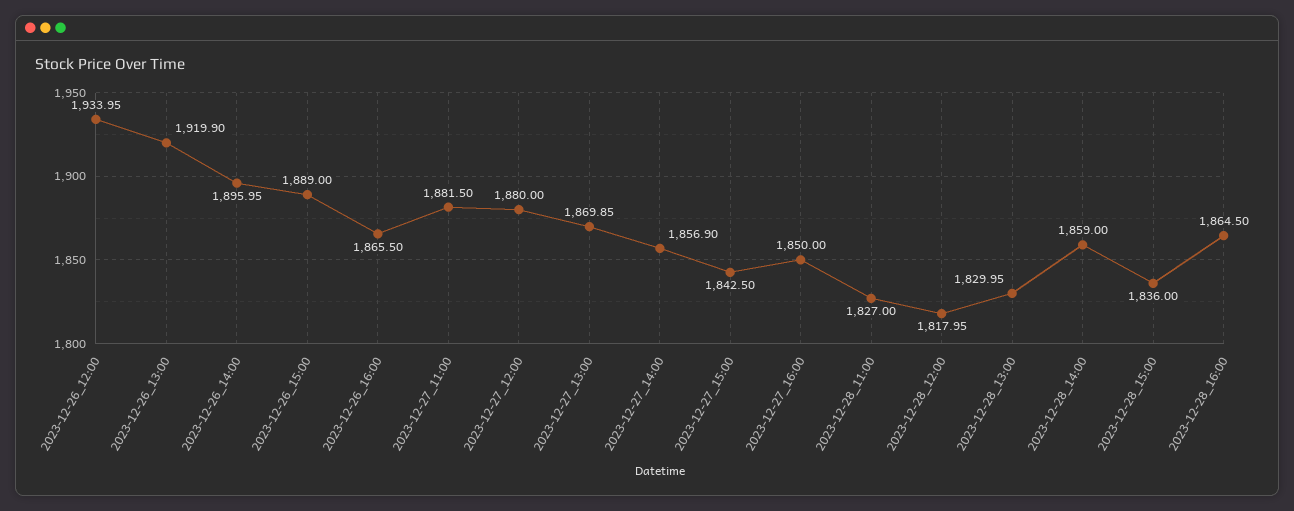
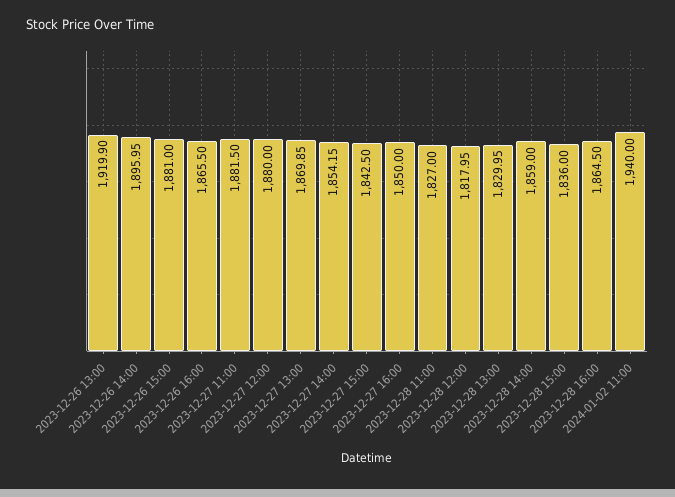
2023-12-26_12:00: 1933.95 -> none
2023-12-26_15:00: 1889 -> 1881
2023-12-27_14:00: 1856.9 -> 1854.15
2024-01-02 11:00: none -> 1940

